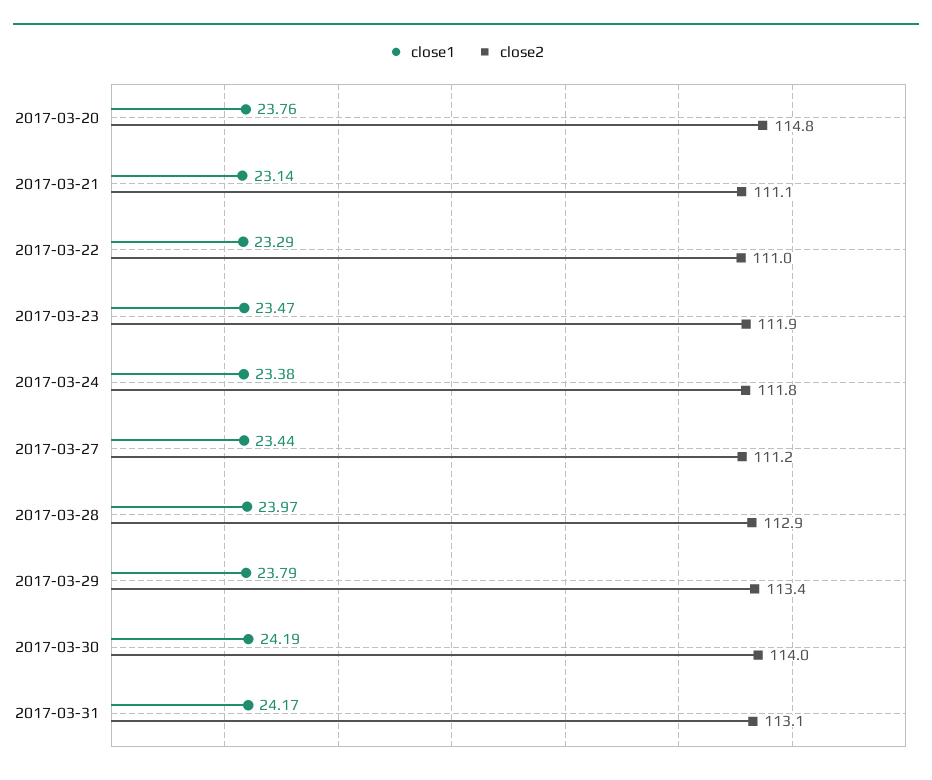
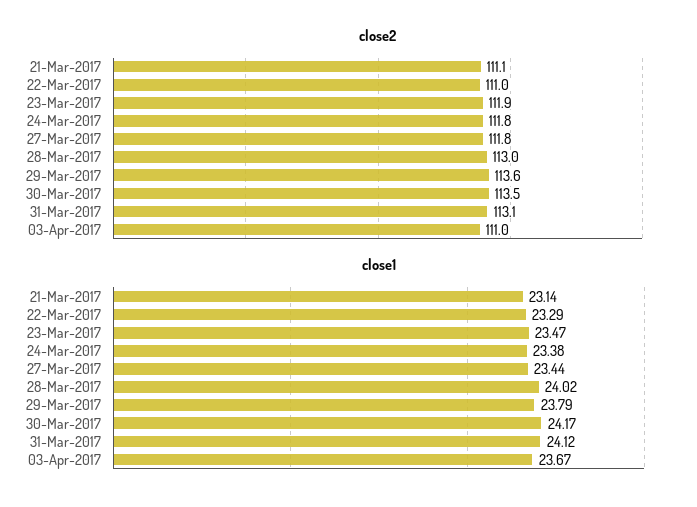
close1, 2017-03-20: 23.76 -> none
close2, 2017-03-20: 114.8 -> none
close2, 2017-03-27: 111.2 -> 111.8
close1, 2017-03-28: 23.97 -> 24.02
close2, 2017-03-28: 112.9 -> 113
close2, 2017-03-29: 113.4 -> 113.6
close1, 2017-03-30: 24.19 -> 24.17
close2, 2017-03-30: 114 -> 113.5
close1, 2017-03-31: 24.17 -> 24.12
close2, 03-Apr-2017: none -> 111
close1, 03-Apr-2017: none -> 23.67

